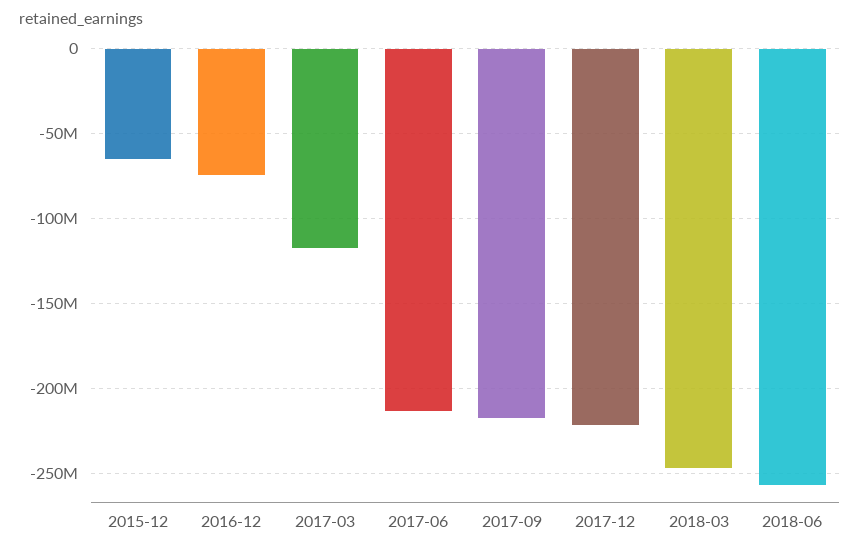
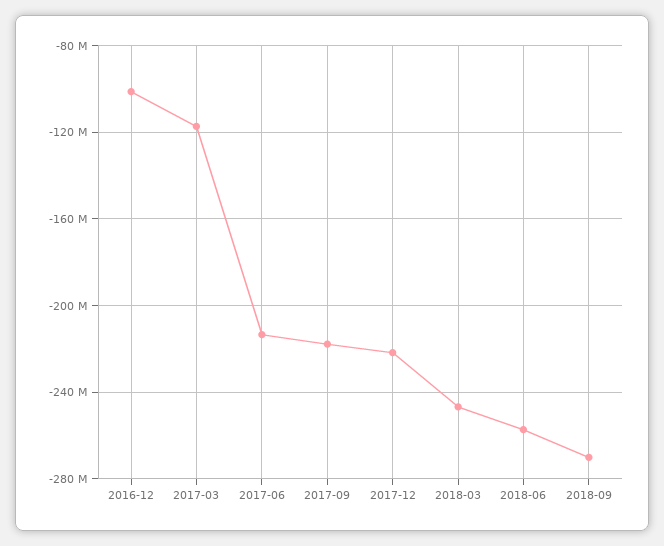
2015-12: -65000000 -> none
2016-12: -75000000 -> -100000000
2018-09: none -> -270000000

